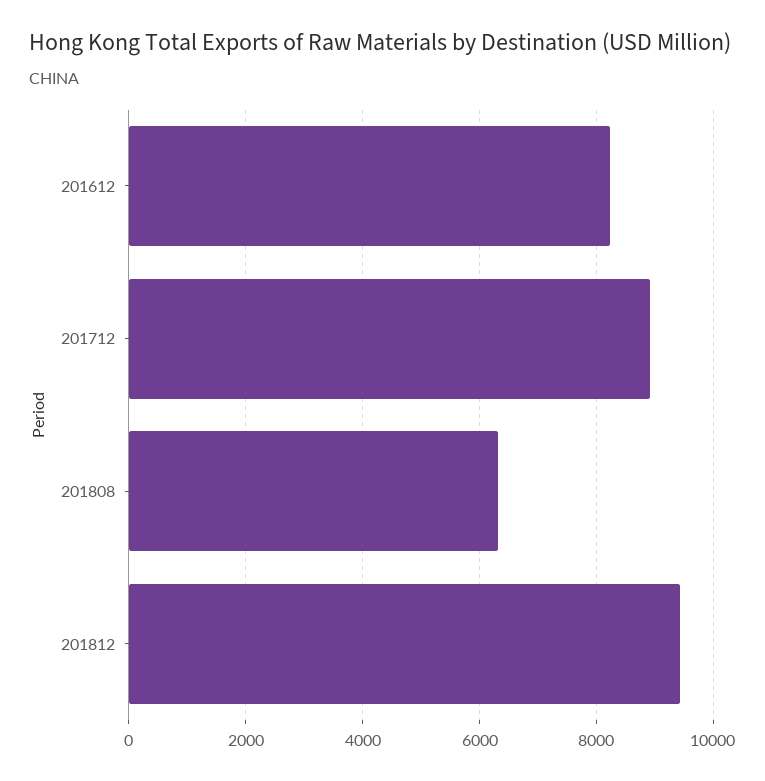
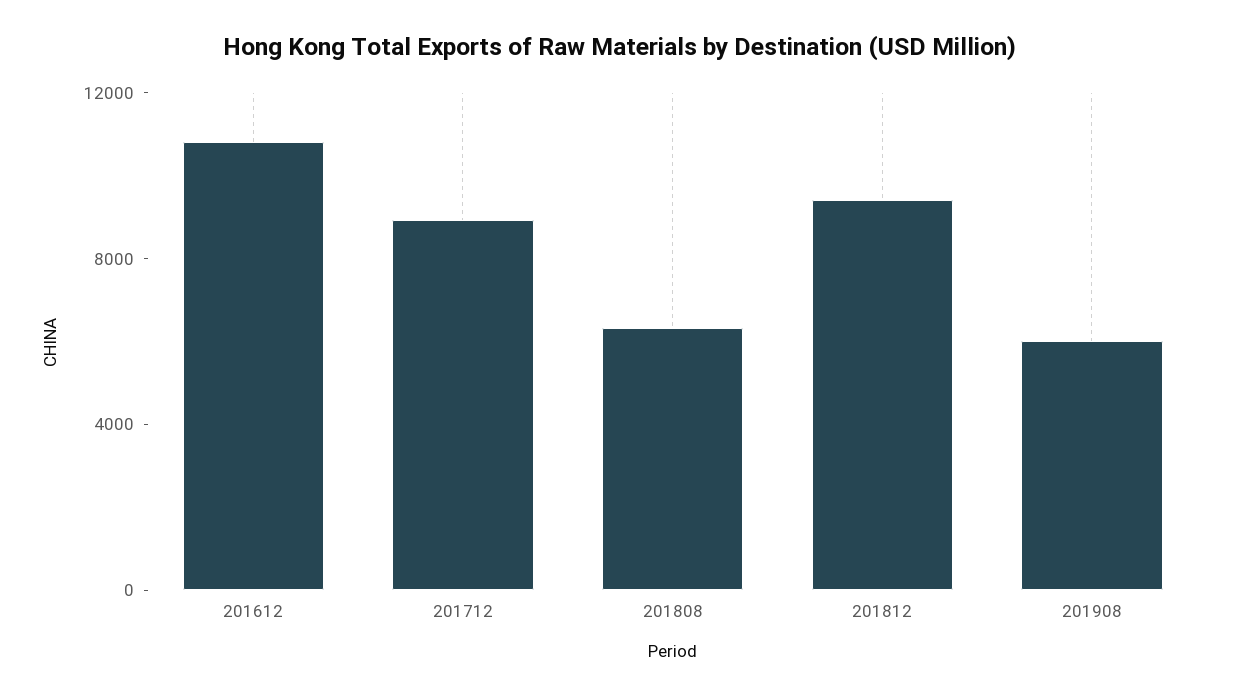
201612: 8200 -> 11000
201908: none -> 6000

